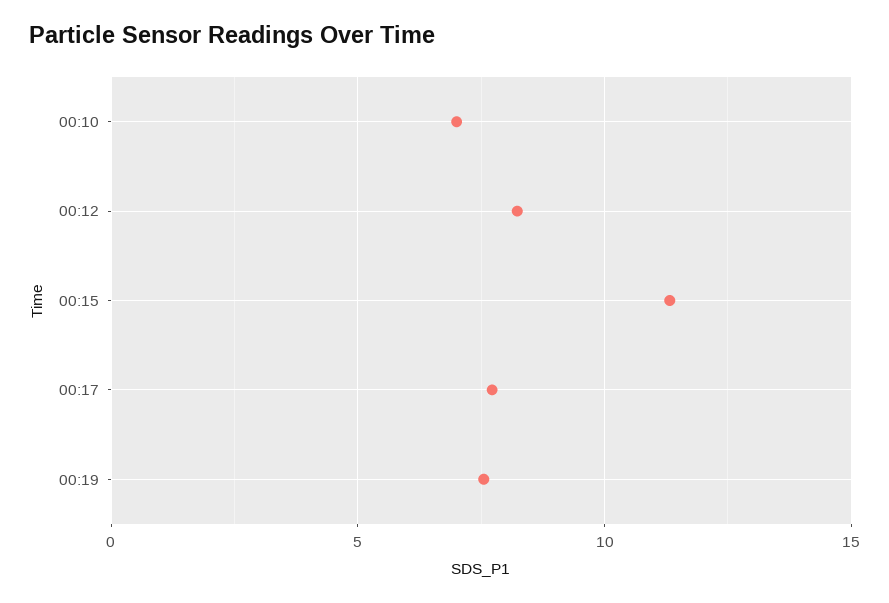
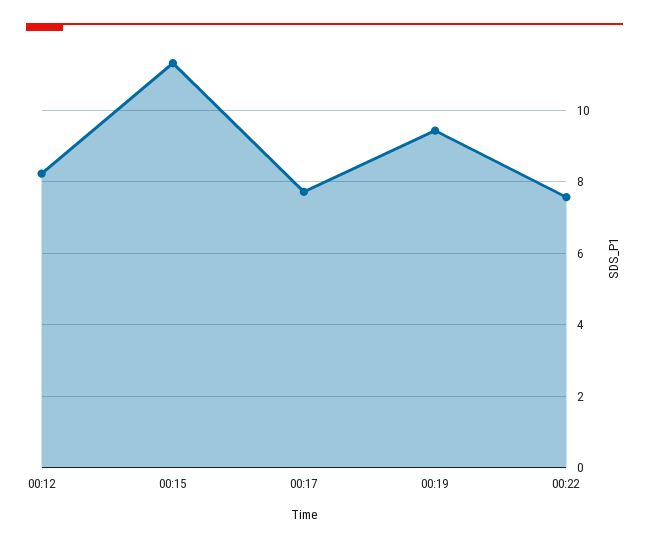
00:10: 7 -> none
00:19: 7.5 -> 9.4
00:22: none -> 7.6

